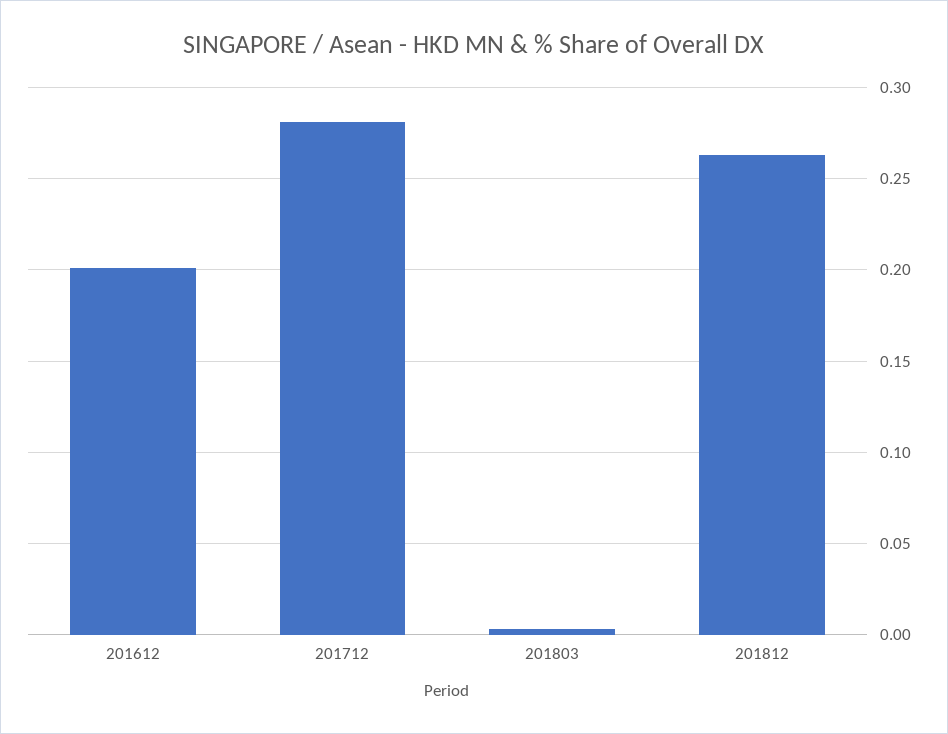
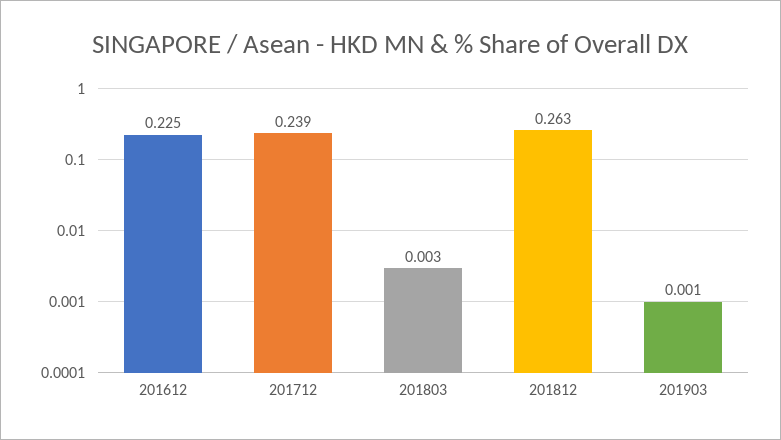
201612: 0.2 -> 0.225
201712: 0.28 -> 0.239
201903: none -> 0.001

